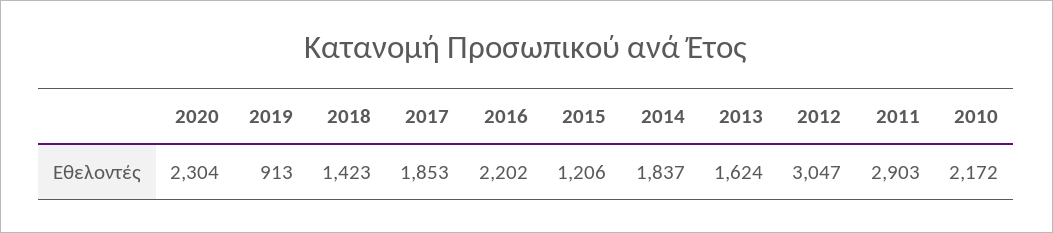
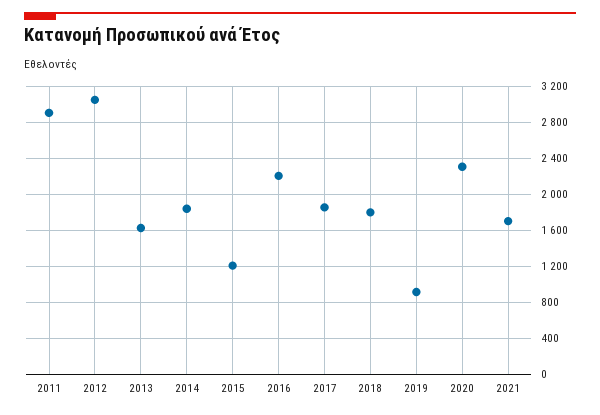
2018: 1423 -> 1800
2010: 2172 -> none
2021: none -> 1700

